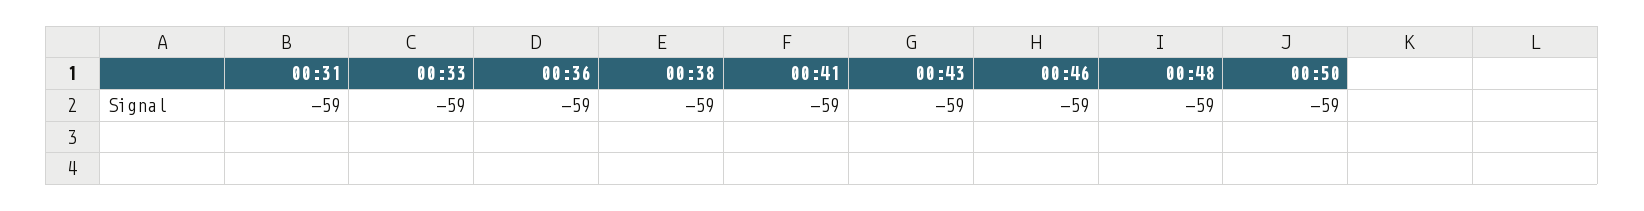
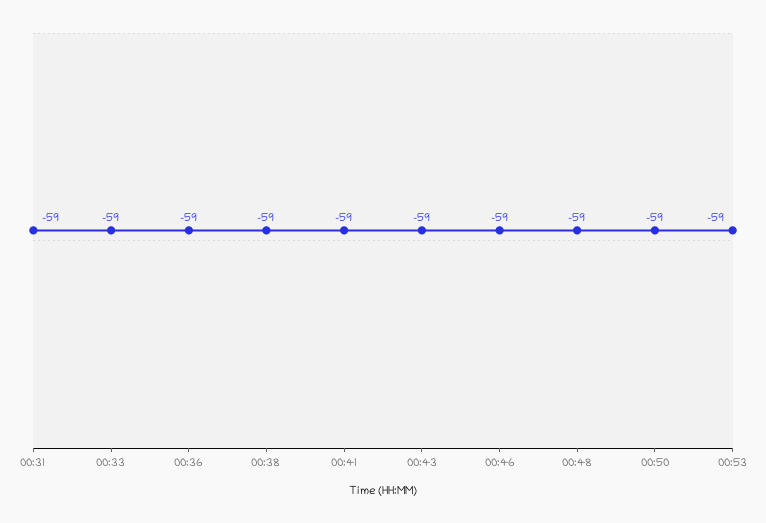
00:53: none -> -59

